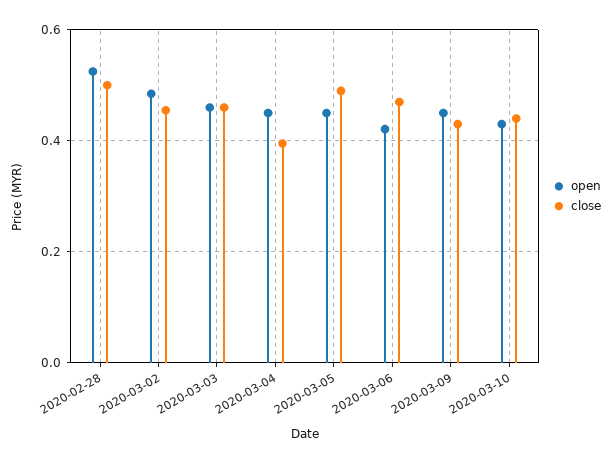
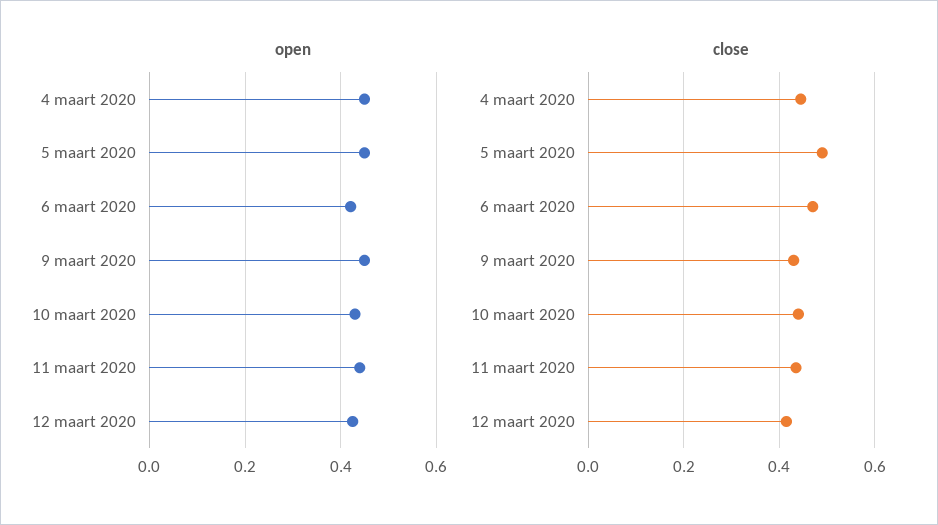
open, 2020-02-28: 0.52 -> none
close, 2020-02-28: 0.5 -> none
open, 2020-03-02: 0.48 -> none
close, 2020-03-02: 0.46 -> none
open, 2020-03-03: 0.46 -> none
close, 2020-03-03: 0.46 -> none
close, 2020-03-04: 0.4 -> 0.44
open, 11 maart 2020: none -> 0.44
open, 12 maart 2020: none -> 0.42
close, 11 maart 2020: none -> 0.44
close, 12 maart 2020: none -> 0.42

